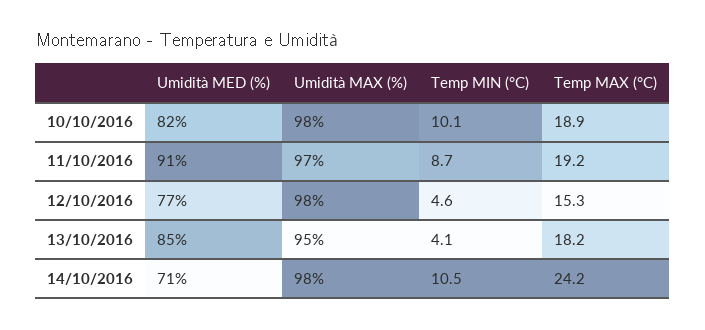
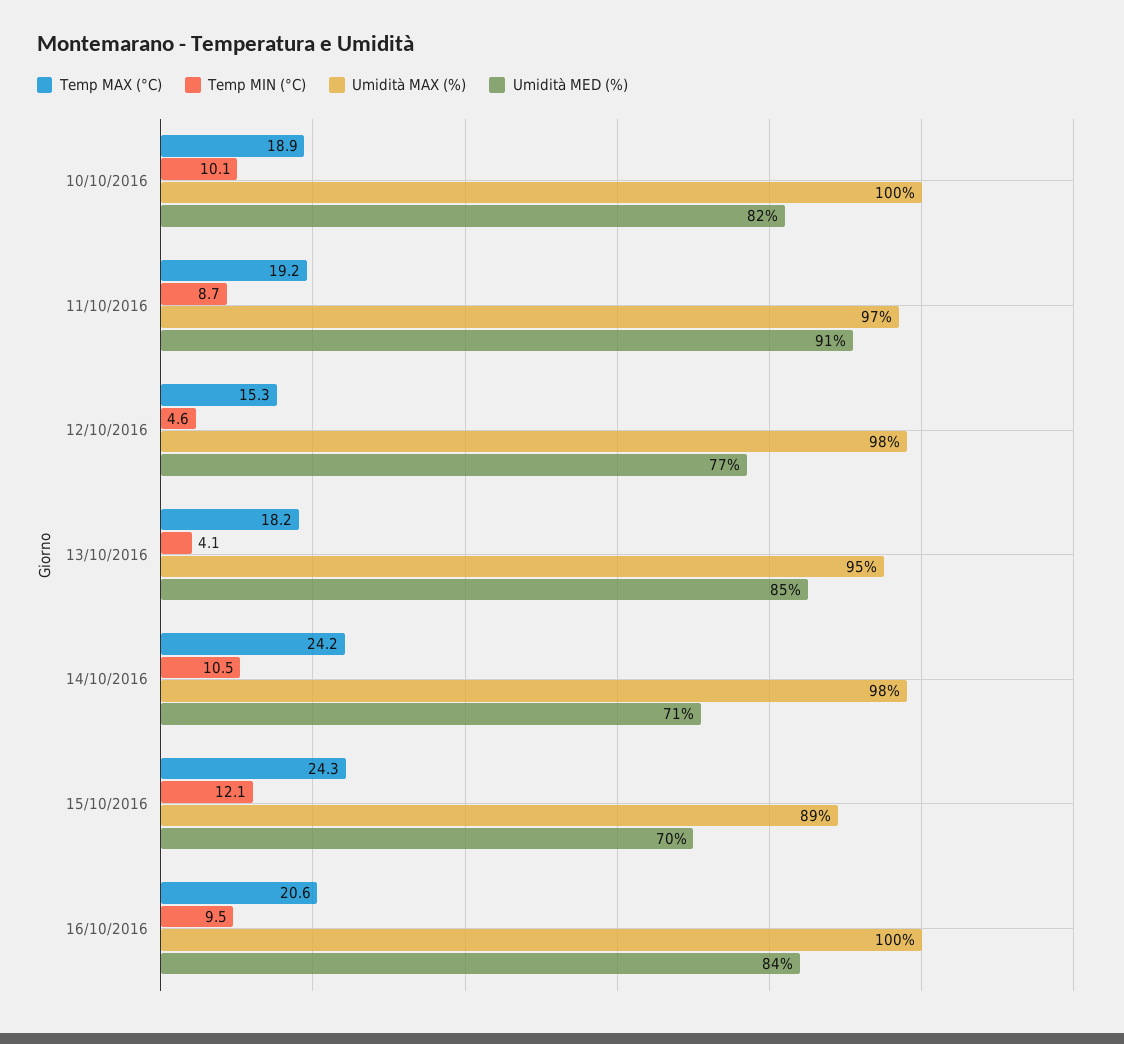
Umidità MAX (%), 10/10/2016: 98 -> 100
Temp MAX (°C), 15/10/2016: none -> 24.3
Temp MIN (°C), 15/10/2016: none -> 12.1
Umidità MAX (%), 15/10/2016: none -> 89
Umidità MED (%), 15/10/2016: none -> 70
Temp MAX (°C), 16/10/2016: none -> 20.6
Temp MIN (°C), 16/10/2016: none -> 9.5
Umidità MAX (%), 16/10/2016: none -> 100
Umidità MED (%), 16/10/2016: none -> 84

